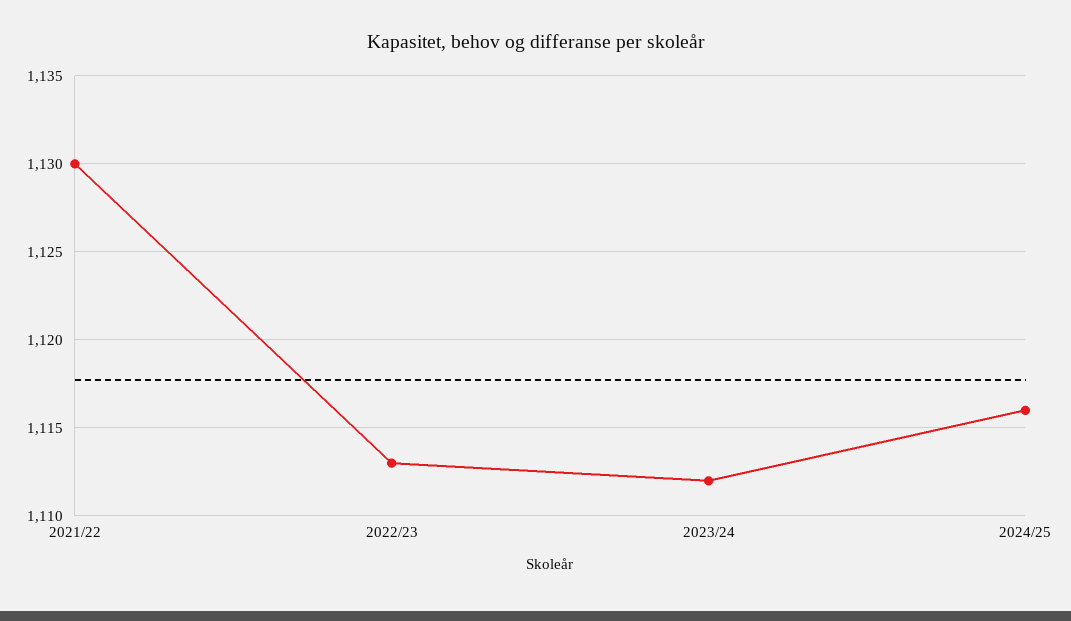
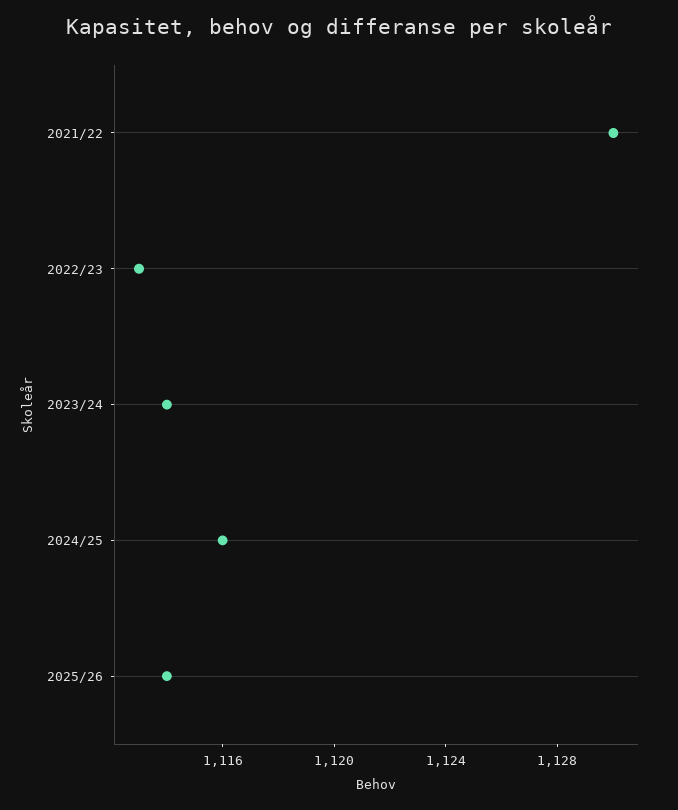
2023/24: 1112 -> 1114
2025/26: none -> 1114

